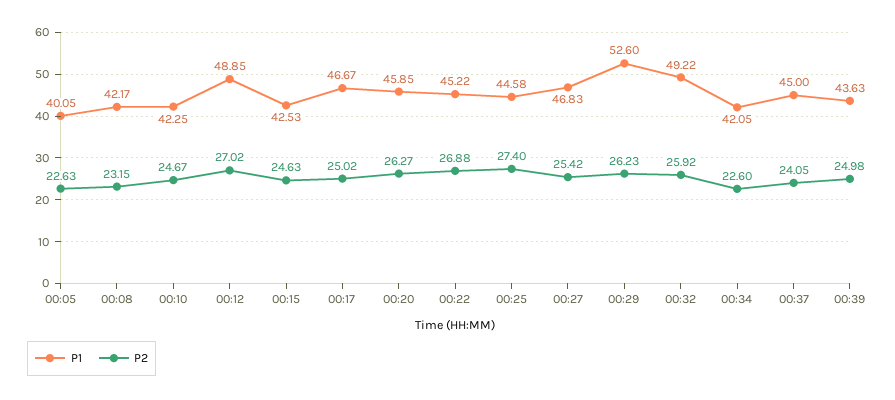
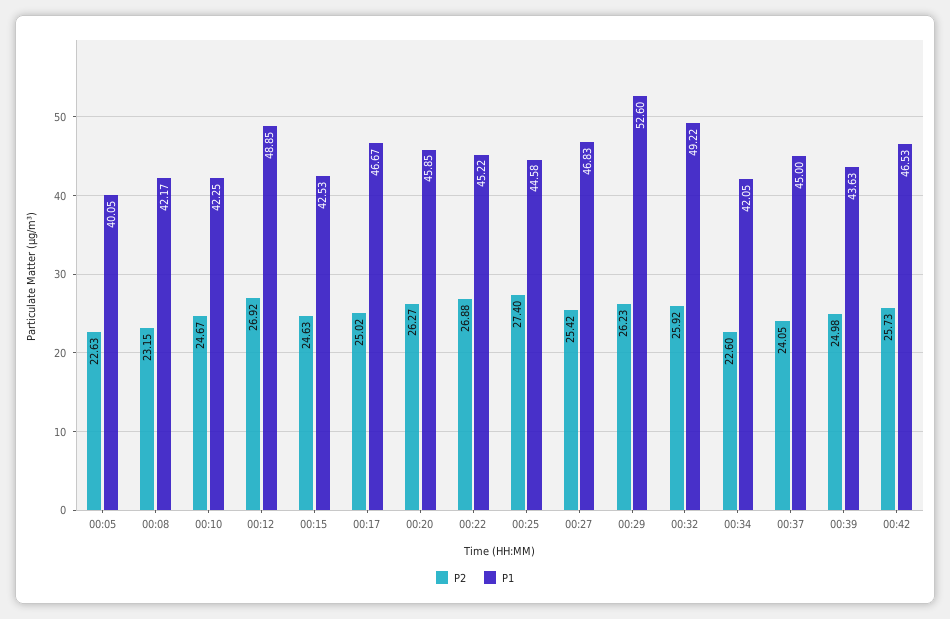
P2, 00:12: 27.02 -> 26.92
P2, 00:42: none -> 25.73
P1, 00:42: none -> 46.53

